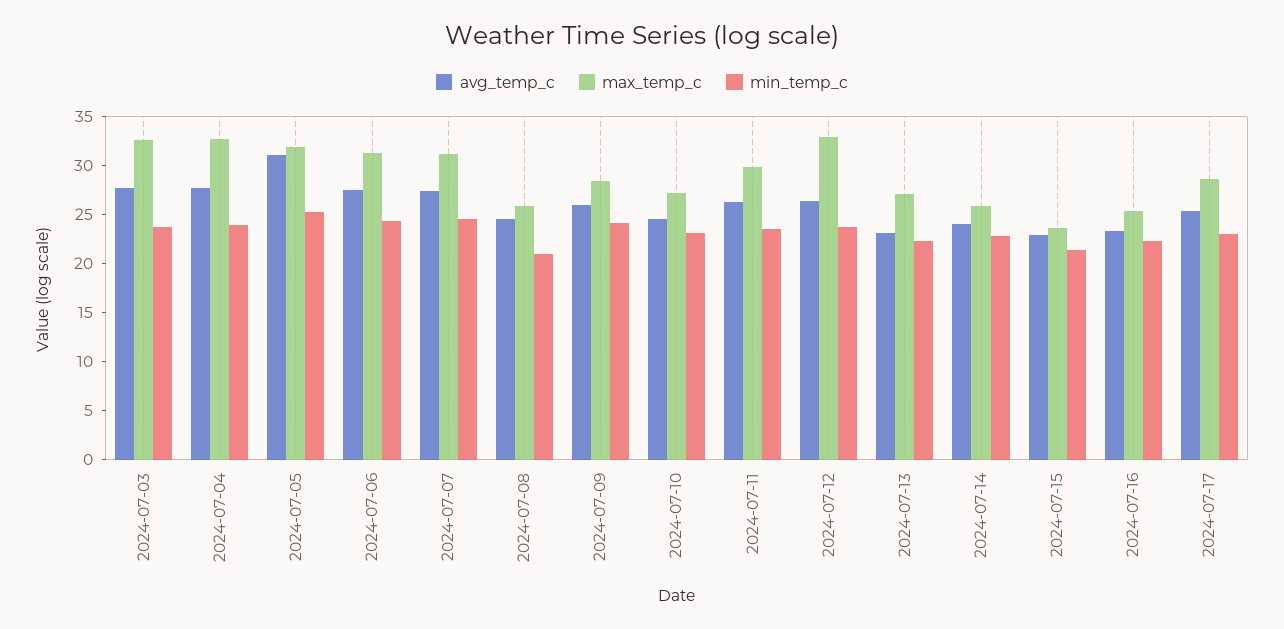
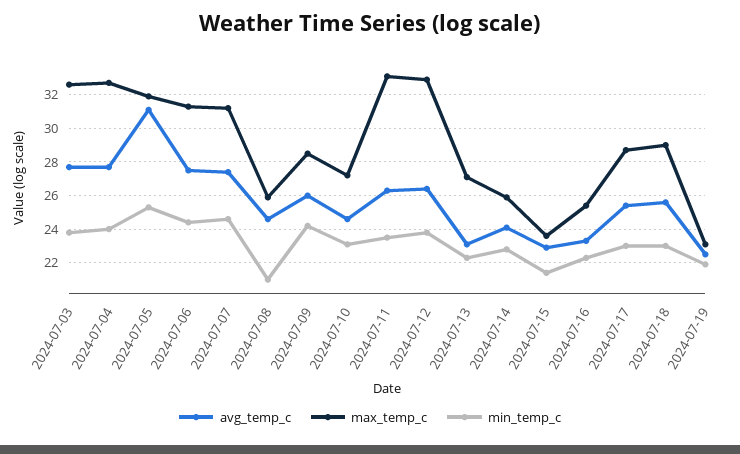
max_temp_c, 2024-07-11: 30 -> 33
avg_temp_c, 2024-07-18: none -> 25.5
max_temp_c, 2024-07-18: none -> 29
min_temp_c, 2024-07-18: none -> 23
avg_temp_c, 2024-07-19: none -> 22.5
max_temp_c, 2024-07-19: none -> 23
min_temp_c, 2024-07-19: none -> 22

